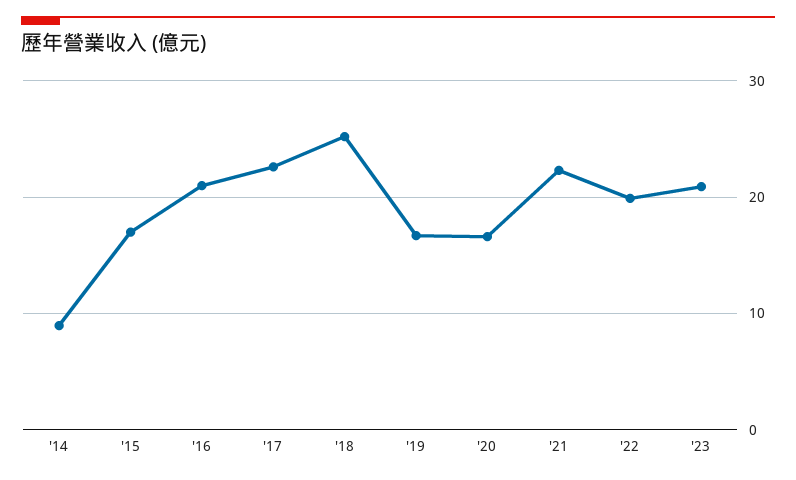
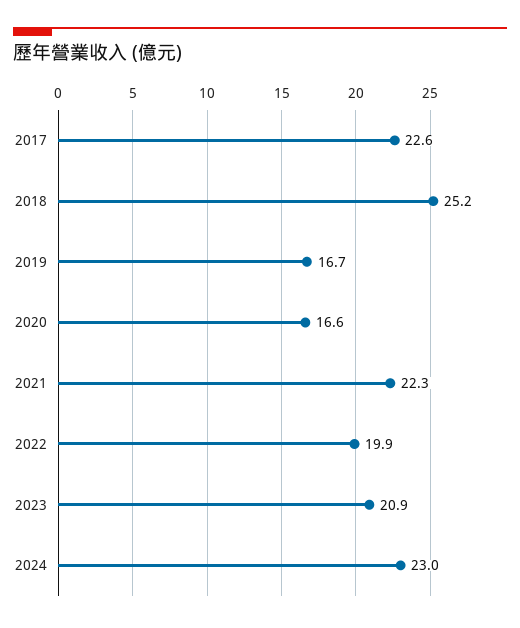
'14: 9 -> none
'15: 17 -> none
'16: 21 -> none
2024: none -> 23

